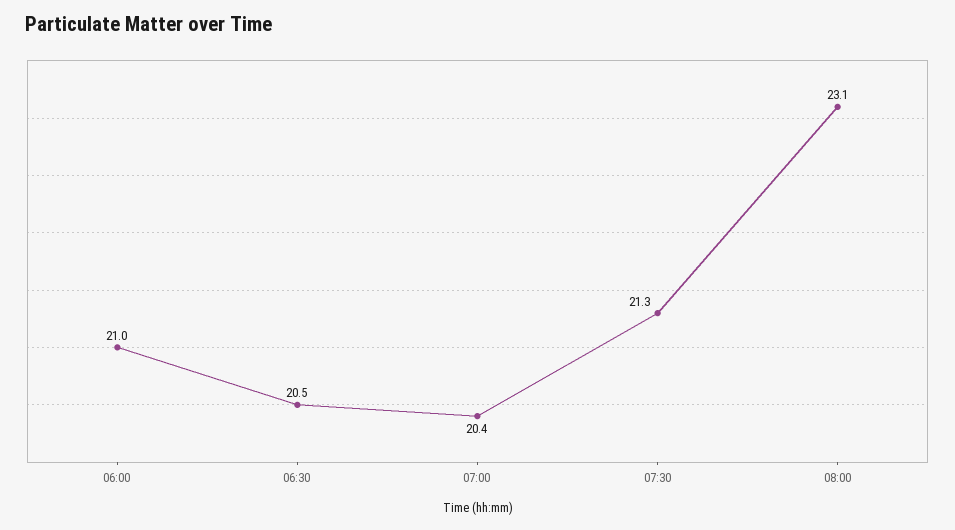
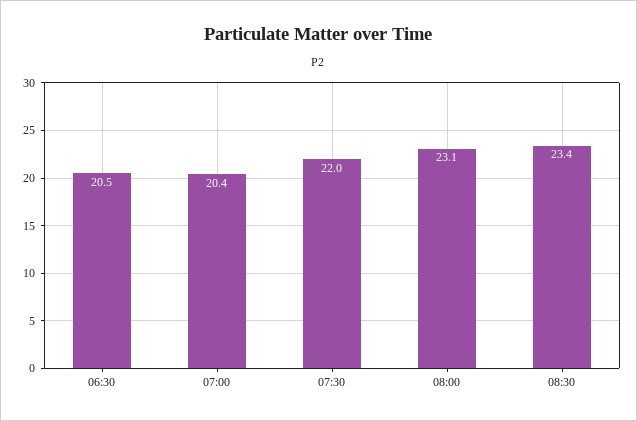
06:00: 21 -> none
07:30: 21.3 -> 22
08:30: none -> 23.4

